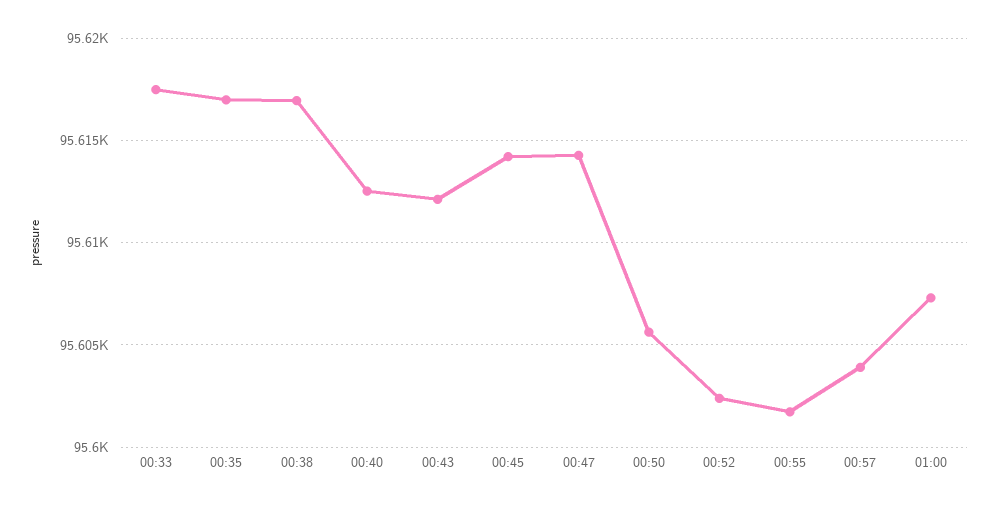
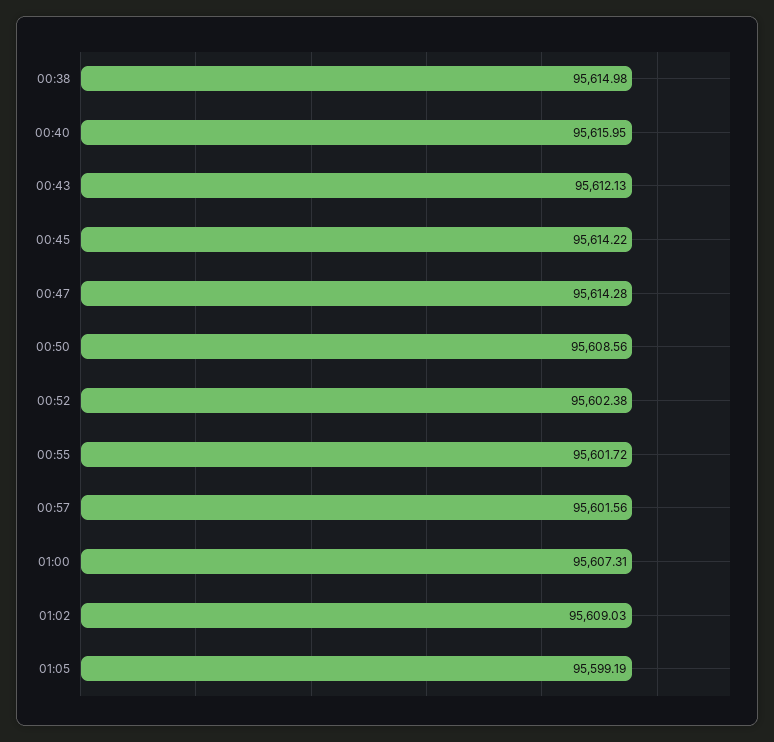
00:33: 95617.5 -> none
00:35: 95617 -> none
00:38: 95617 -> 95614.98
00:40: 95612.5 -> 95615.95
00:50: 95605.5 -> 95608.56
00:57: 95604 -> 95601.56
01:02: none -> 95609.03
01:05: none -> 95599.19

